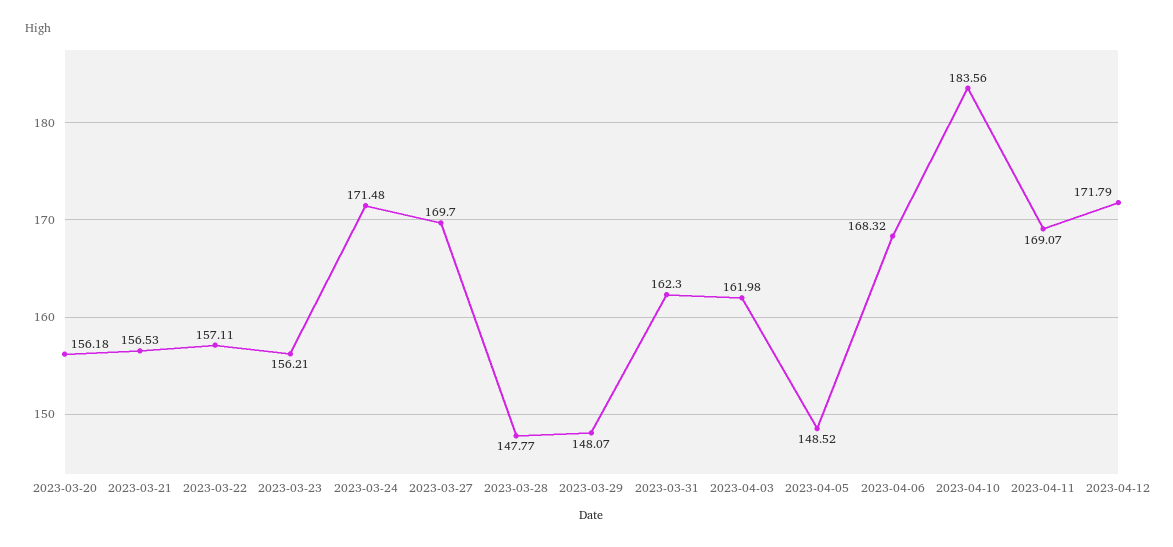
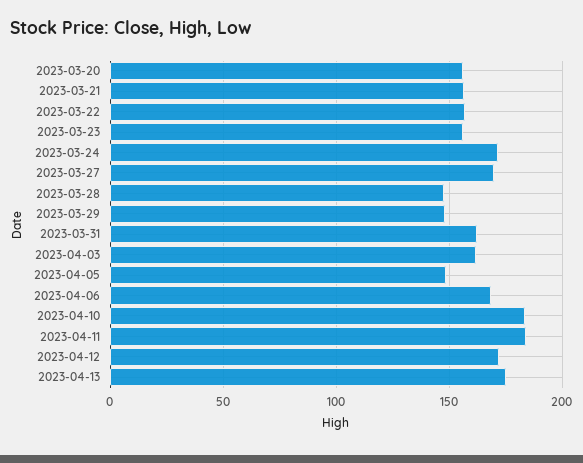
2023-04-11: 169.07 -> 185
2023-04-13: none -> 175

